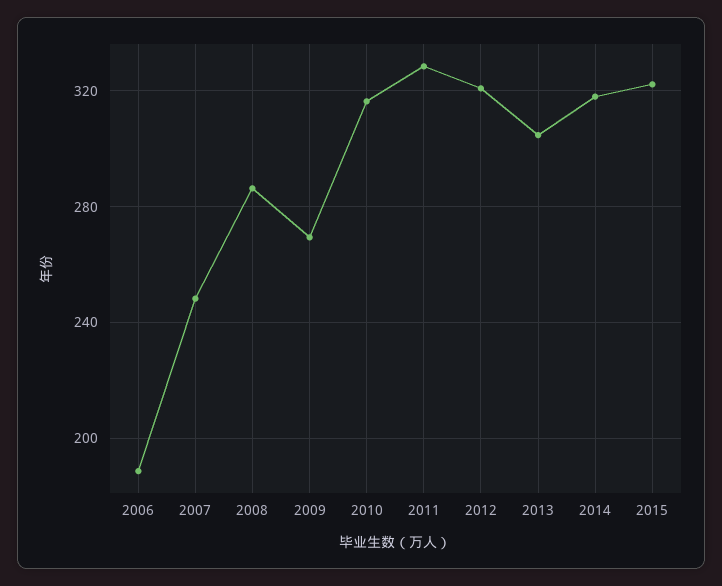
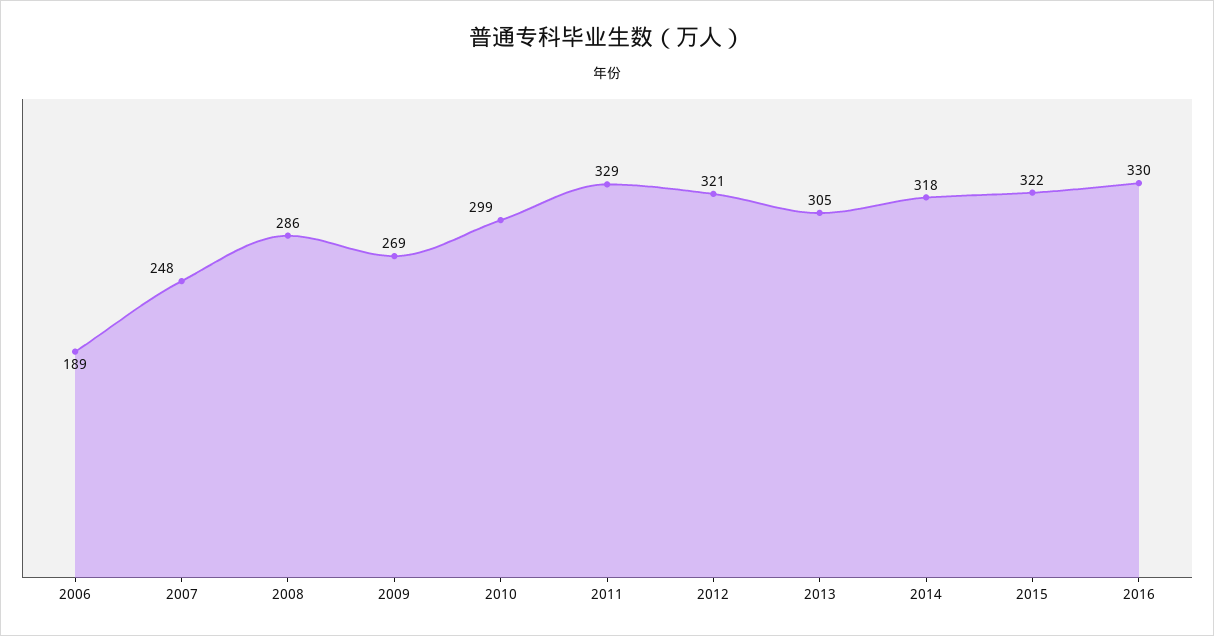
2010: 315 -> 299
2016: none -> 330

